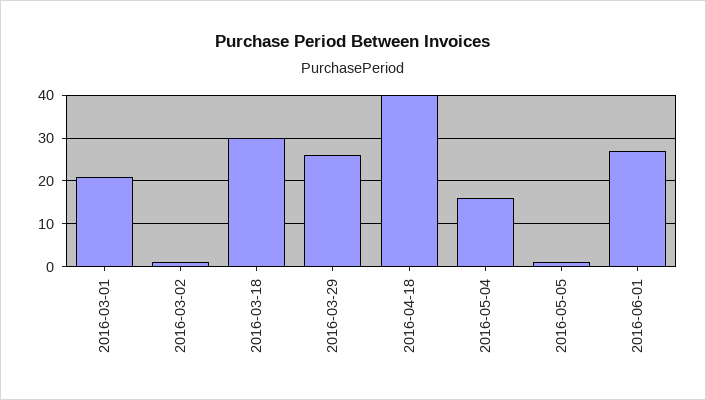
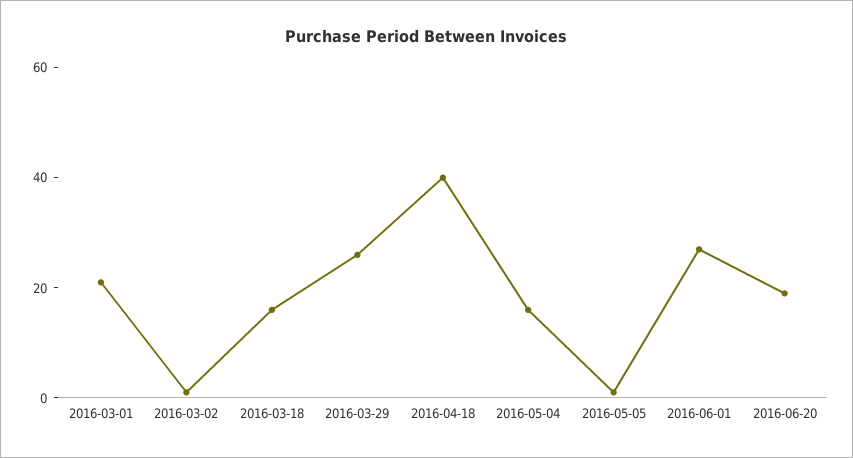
2016-03-18: 30 -> 15
2016-06-20: none -> 20

